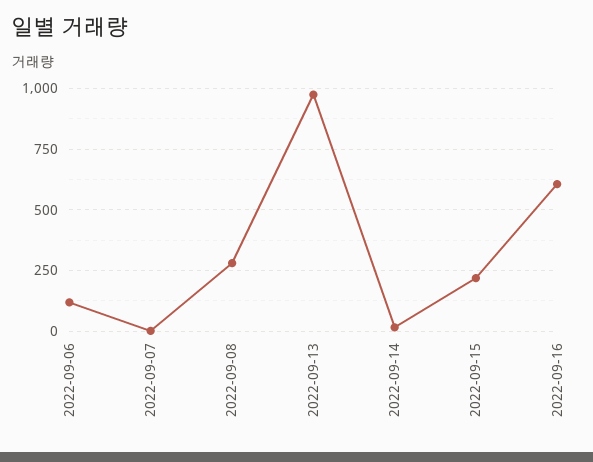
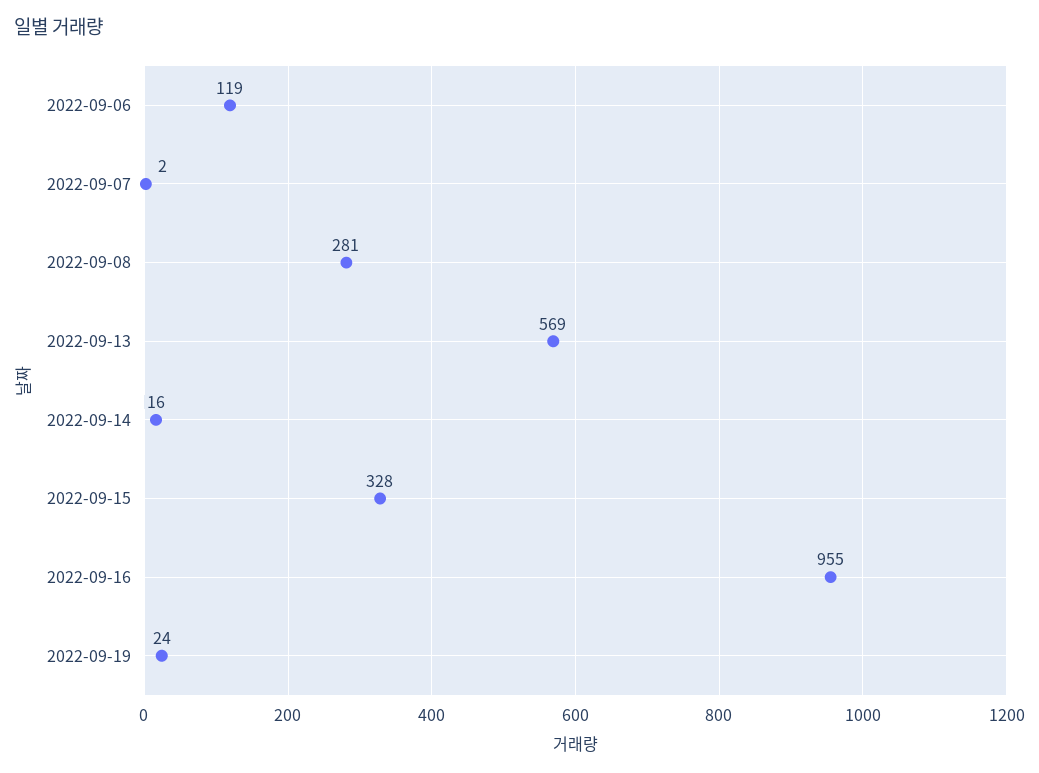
2022-09-13: 975 -> 569
2022-09-15: 225 -> 328
2022-09-16: 600 -> 955
2022-09-19: none -> 24

